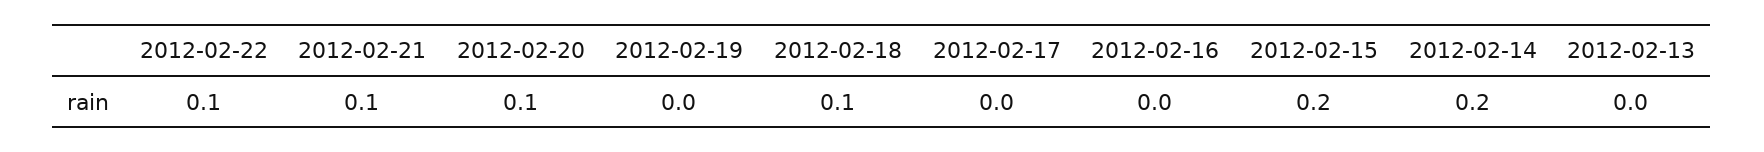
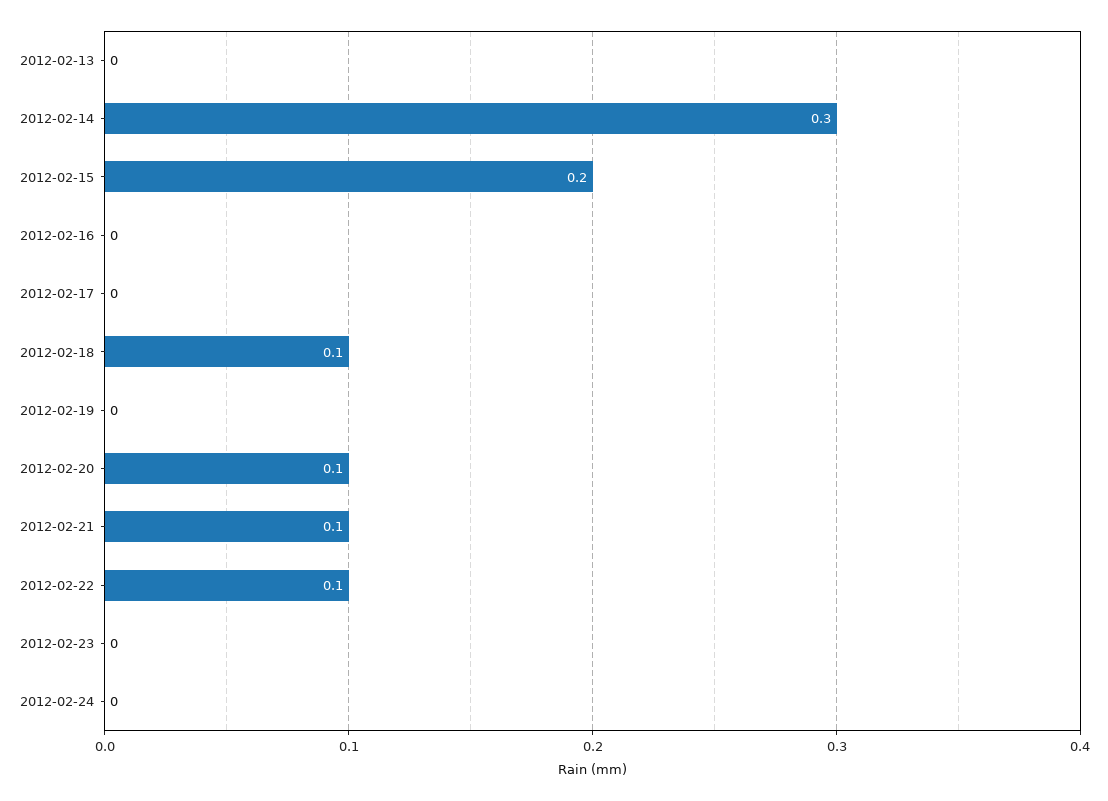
2012-02-14: 0.2 -> 0.3
2012-02-23: none -> 0
2012-02-24: none -> 0

